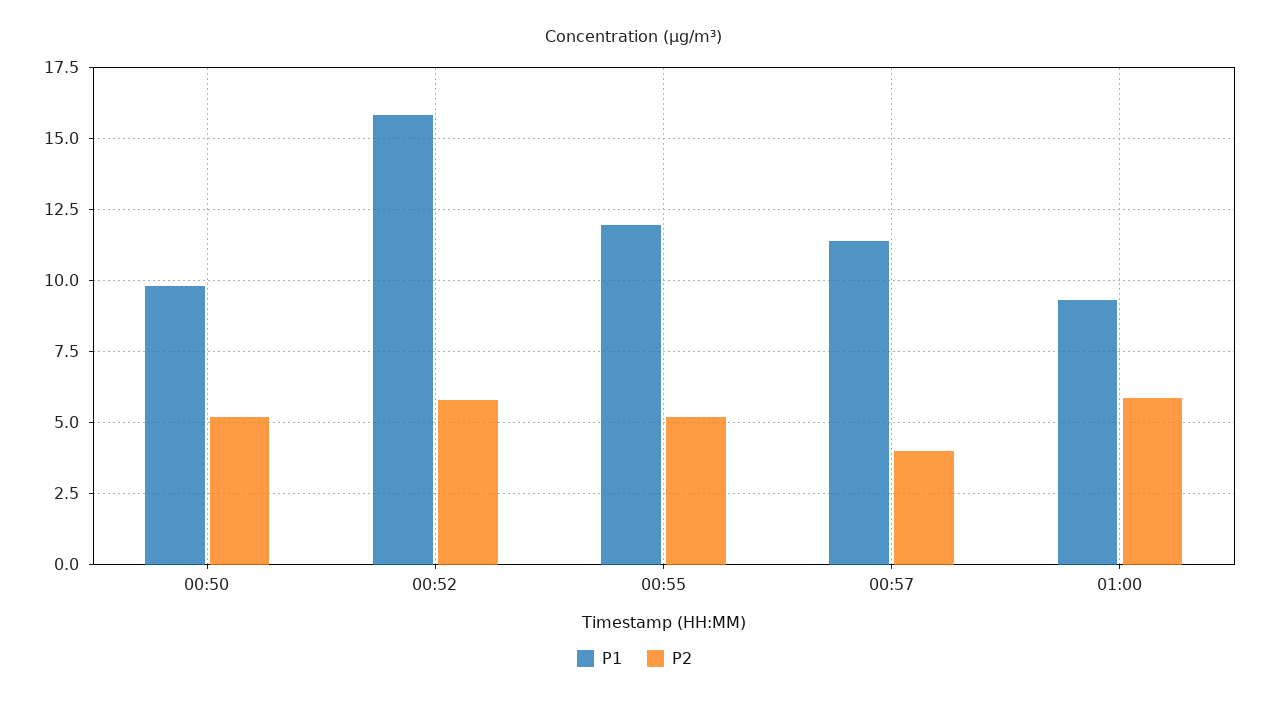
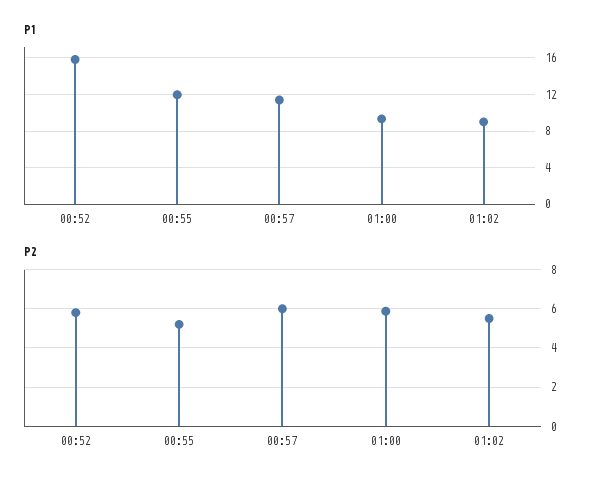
P1, 00:50: 9.75 -> none
P2, 00:50: 5.25 -> none
P2, 00:57: 4 -> 6
P1, 01:02: none -> 9
P2, 01:02: none -> 5.5

